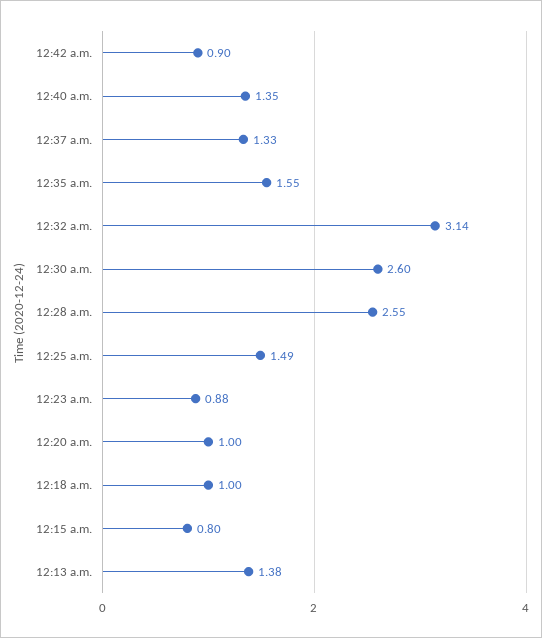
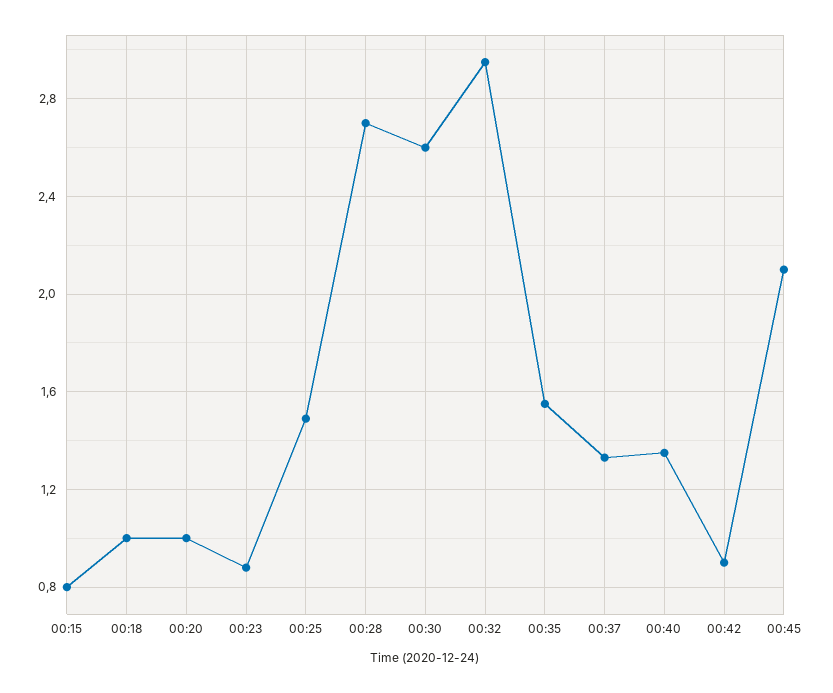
12:32 a.m.: 3.14 -> 2.95
12:28 a.m.: 2.55 -> 2.7
12:13 a.m.: 1.38 -> none
00:45: none -> 2.1

